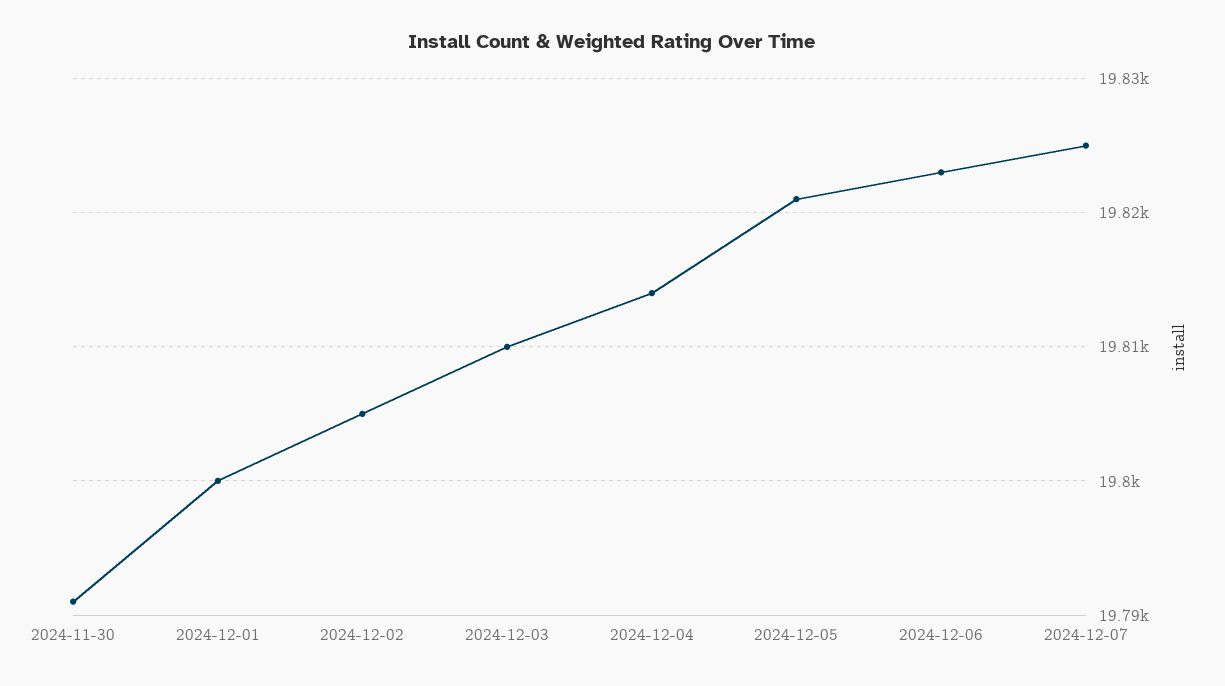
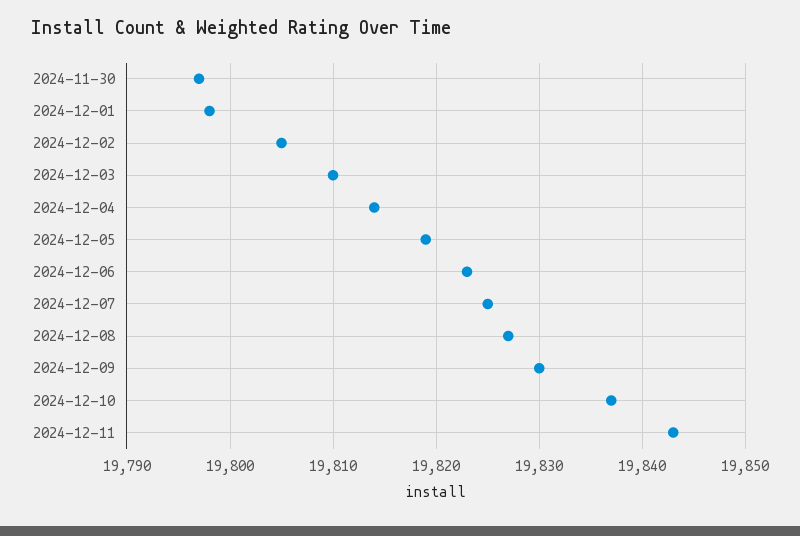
2024-11-30: 19791 -> 19797
2024-12-01: 19800 -> 19798
2024-12-05: 19821 -> 19819
2024-12-08: none -> 19827
2024-12-09: none -> 19830
2024-12-10: none -> 19837
2024-12-11: none -> 19843

